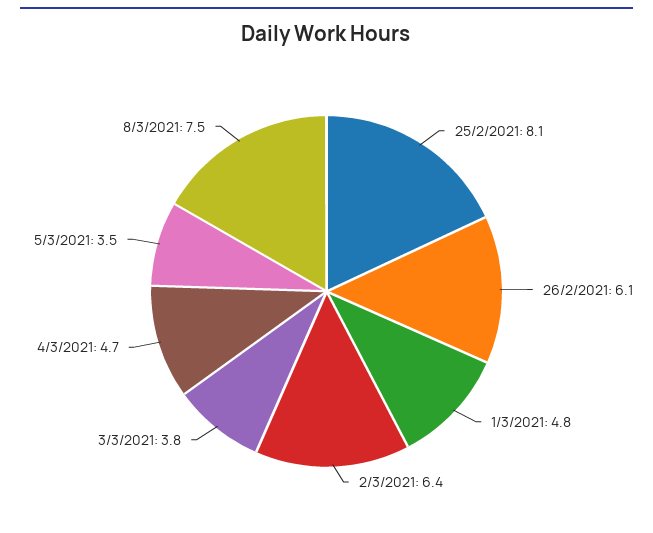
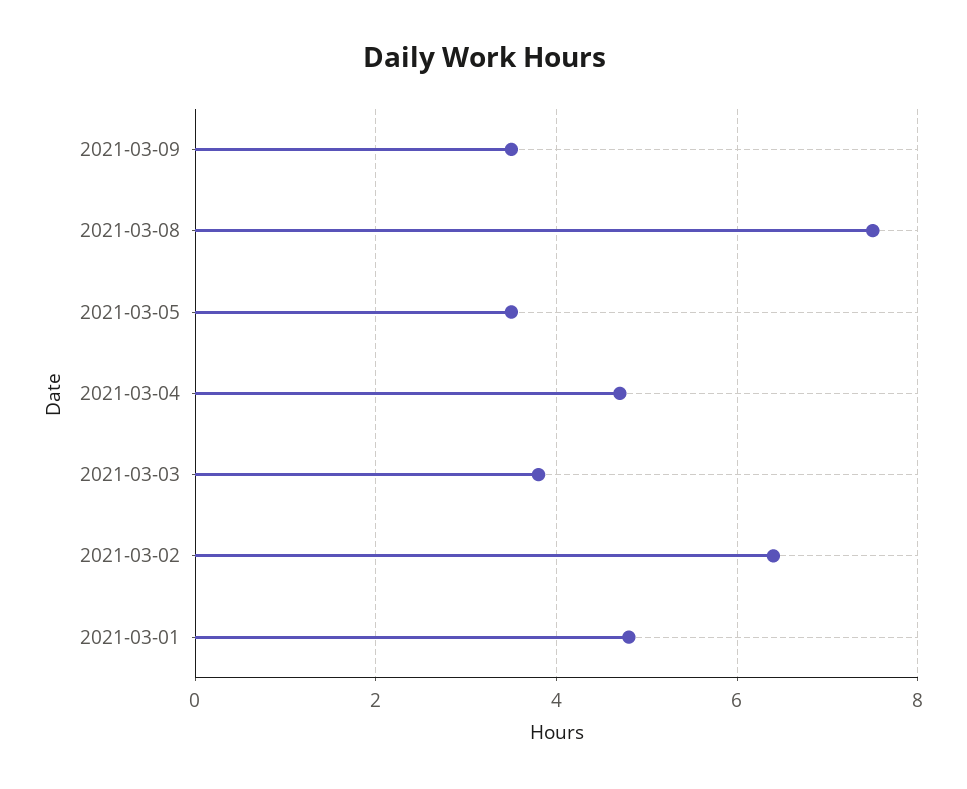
25/2/2021: 8.1 -> none
26/2/2021: 6.1 -> none
2021-03-09: none -> 3.5

